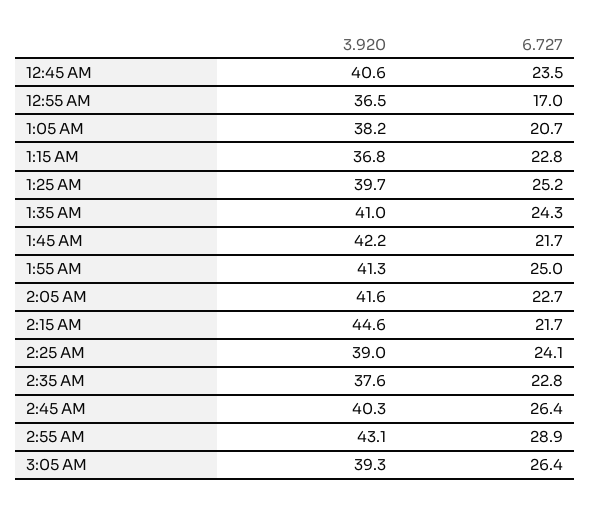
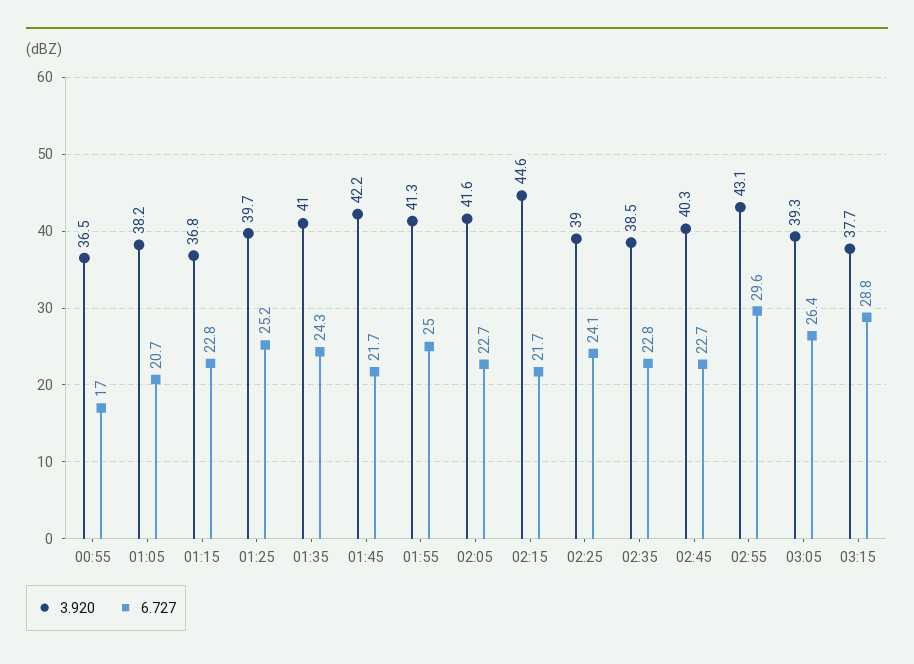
3.920, 12:45 AM: 40.6 -> none
6.727, 12:45 AM: 23.5 -> none
3.920, 2:35 AM: 37.6 -> 38.5
6.727, 2:45 AM: 26.4 -> 22.7
6.727, 2:55 AM: 28.9 -> 29.6
3.920, 03:15: none -> 37.7
6.727, 03:15: none -> 28.8

